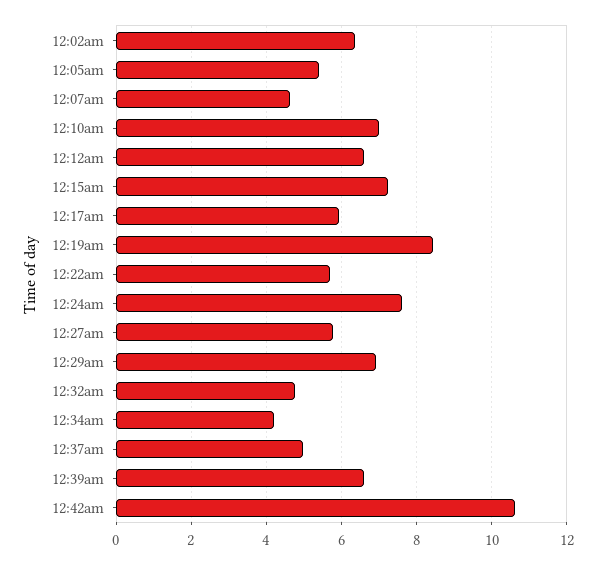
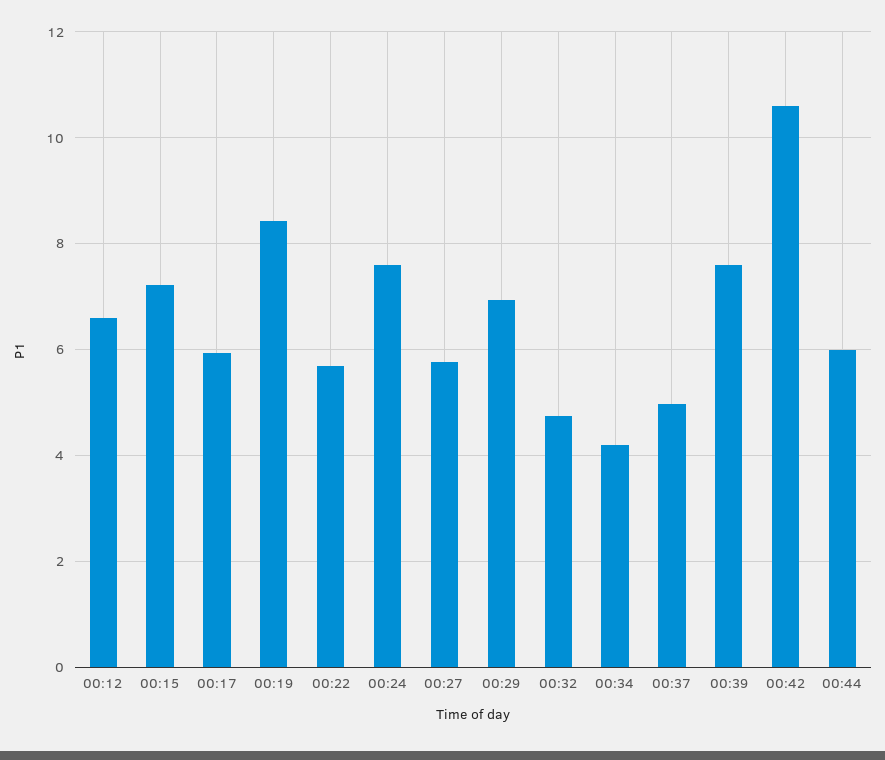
12:02am: 6.4 -> none
12:05am: 5.4 -> none
12:07am: 4.6 -> none
12:10am: 7 -> none
12:39am: 6.6 -> 7.6
00:44: none -> 6

